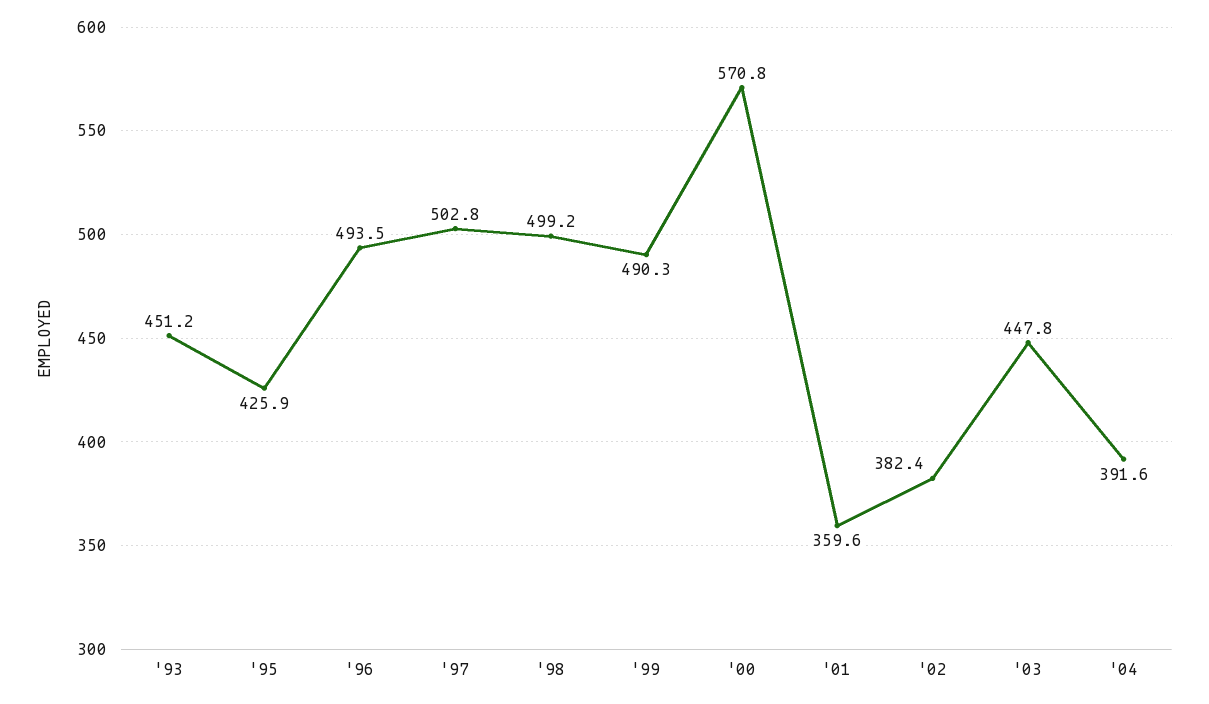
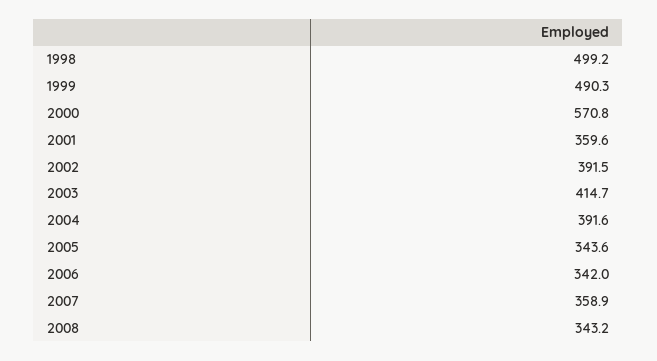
'93: 451.2 -> none
'95: 425.9 -> none
'96: 493.5 -> none
'97: 502.8 -> none
'02: 382.4 -> 391.5
'03: 447.8 -> 414.7
2005: none -> 343.6
2006: none -> 342
2007: none -> 358.9
2008: none -> 343.2

